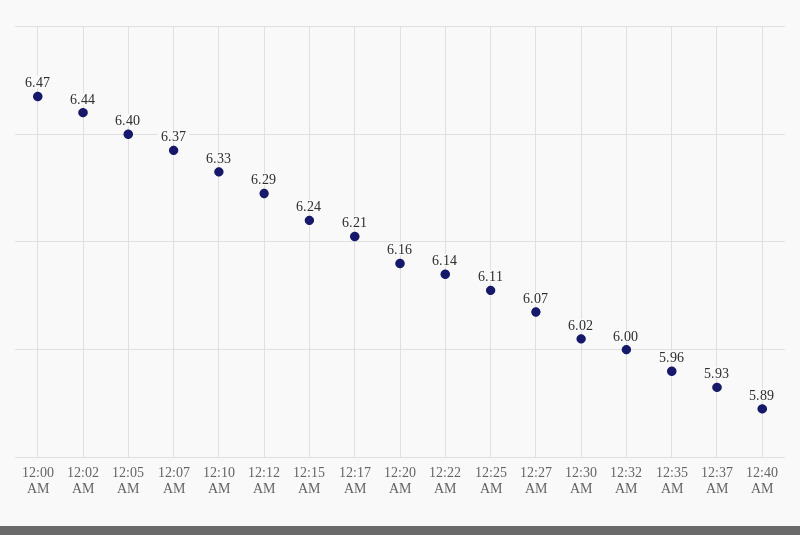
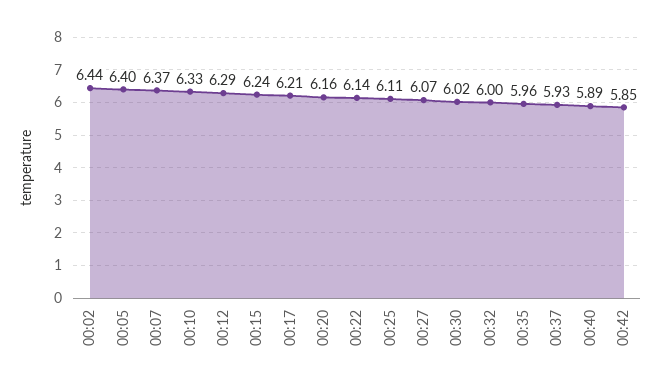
12:00 AM: 6.47 -> none
00:42: none -> 5.85

